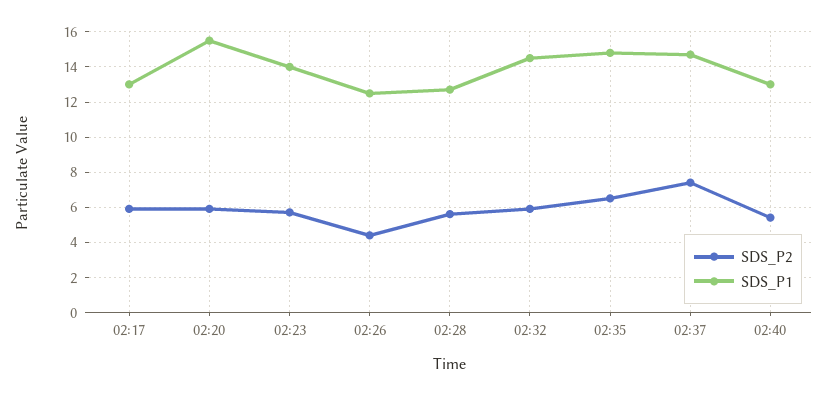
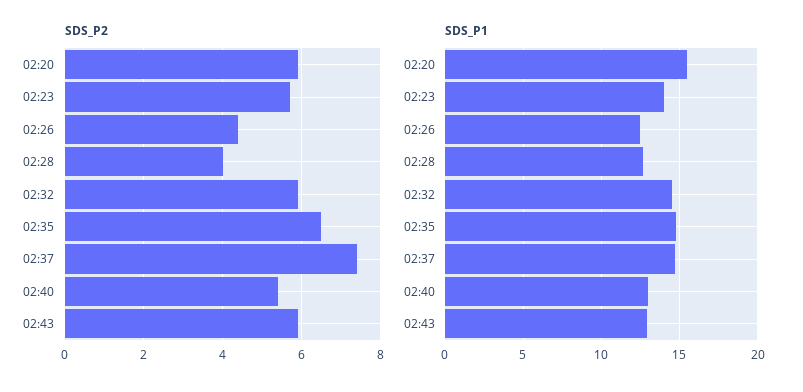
SDS_P2, 02:17: 6 -> none
SDS_P1, 02:17: 13 -> none
SDS_P2, 02:28: 5.5 -> 4
SDS_P2, 02:43: none -> 6
SDS_P1, 02:43: none -> 13

